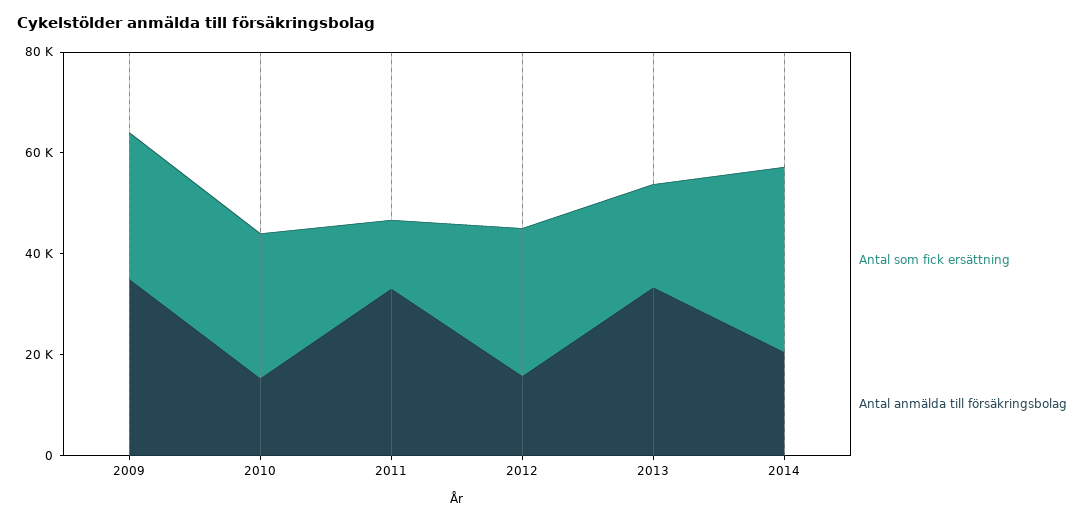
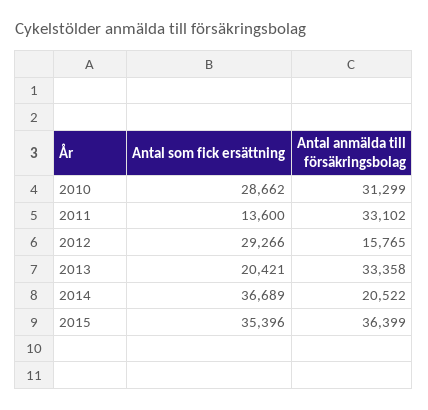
Antal som fick ersättning, 2009: 30000 -> none
Antal anmälda till försäkringsbolag, 2009: 35000 -> none
Antal anmälda till försäkringsbolag, 2010: 15000 -> 31299
Antal som fick ersättning, 2015: none -> 35396
Antal anmälda till försäkringsbolag, 2015: none -> 36399

